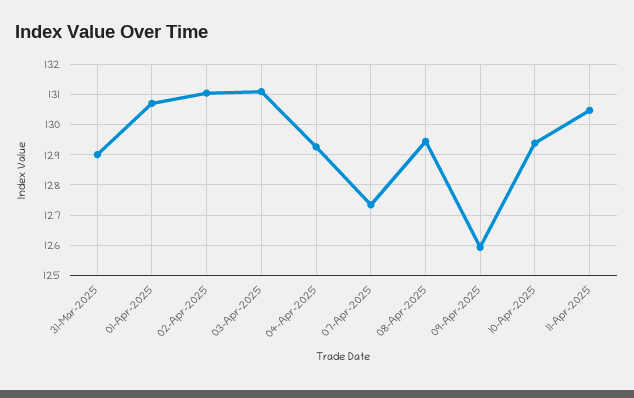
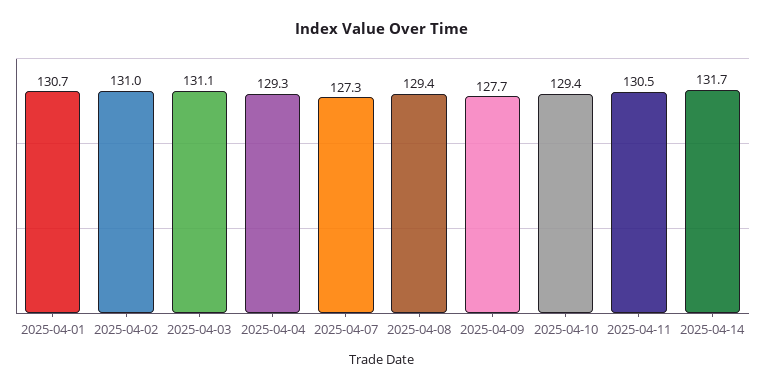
31-Mar-2025: 129 -> none
09-Apr-2025: 126 -> 127.7
2025-04-14: none -> 131.7

